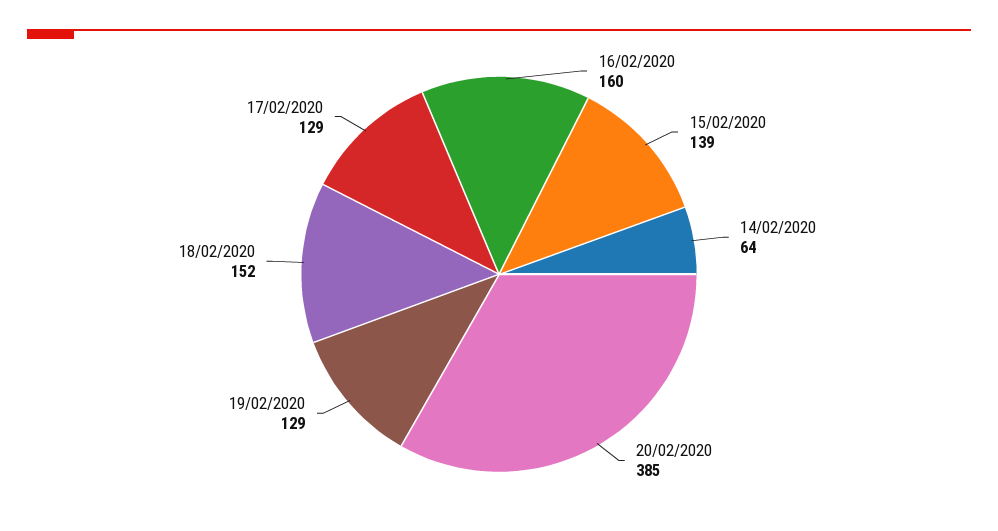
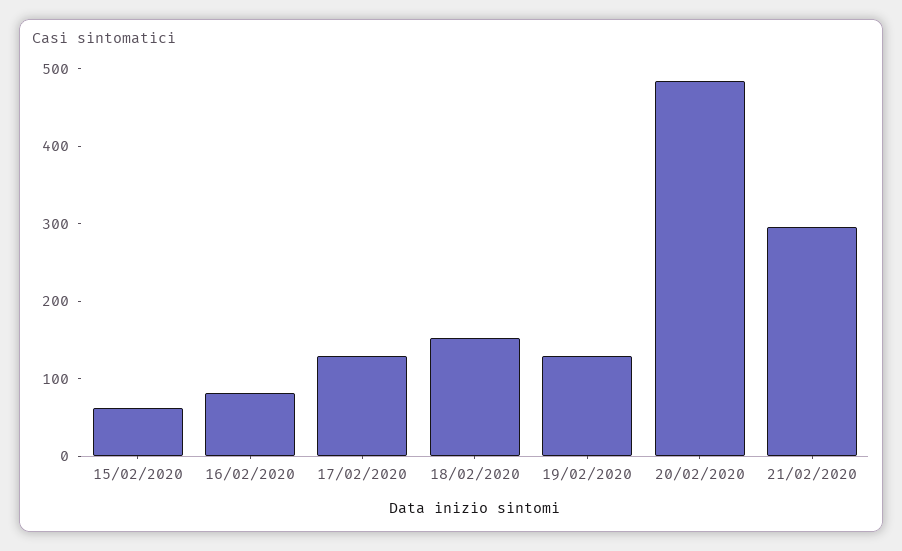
16/02/2020: 160 -> 80
15/02/2020: 139 -> 60
14/02/2020: 64 -> none
20/02/2020: 385 -> 480
21/02/2020: none -> 300

